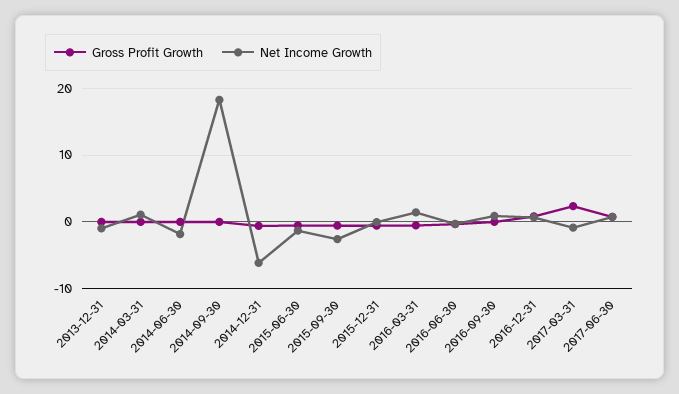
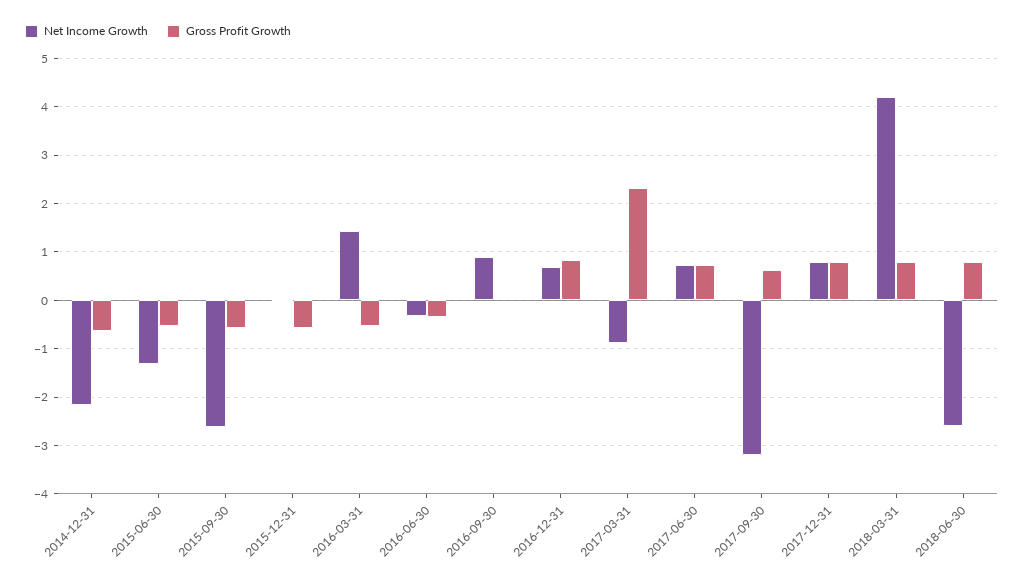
Gross Profit Growth, 2013-12-31: 0 -> none
Net Income Growth, 2013-12-31: -1 -> none
Gross Profit Growth, 2014-03-31: 0 -> none
Net Income Growth, 2014-03-31: 1 -> none
Gross Profit Growth, 2014-06-30: 0 -> none
Net Income Growth, 2014-06-30: -2 -> none
Gross Profit Growth, 2014-09-30: 0 -> none
Net Income Growth, 2014-09-30: 18 -> none
Net Income Growth, 2014-12-31: -6 -> -2.2
Net Income Growth, 2017-09-30: none -> -3.2
Gross Profit Growth, 2017-09-30: none -> 0.6
Net Income Growth, 2017-12-31: none -> 0.8
Gross Profit Growth, 2017-12-31: none -> 0.8
Net Income Growth, 2018-03-31: none -> 4.2
Gross Profit Growth, 2018-03-31: none -> 0.8
Net Income Growth, 2018-06-30: none -> -2.6
Gross Profit Growth, 2018-06-30: none -> 0.8

